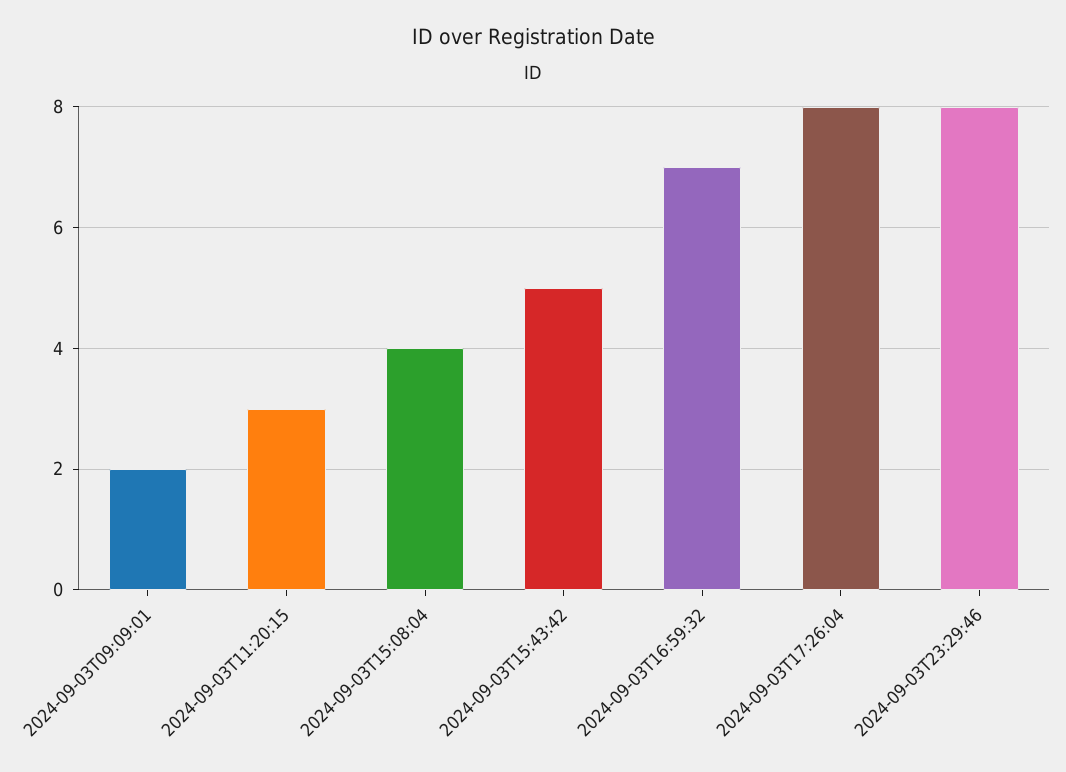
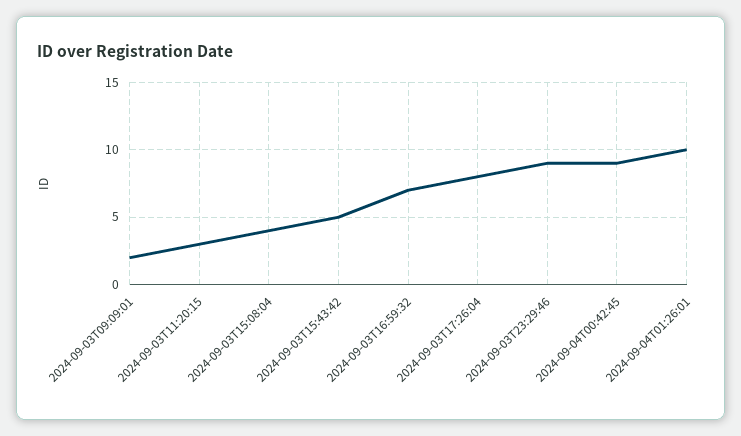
2024-09-03T23:29:46: 8 -> 9
2024-09-04T00:42:45: none -> 9
2024-09-04T01:26:01: none -> 10

